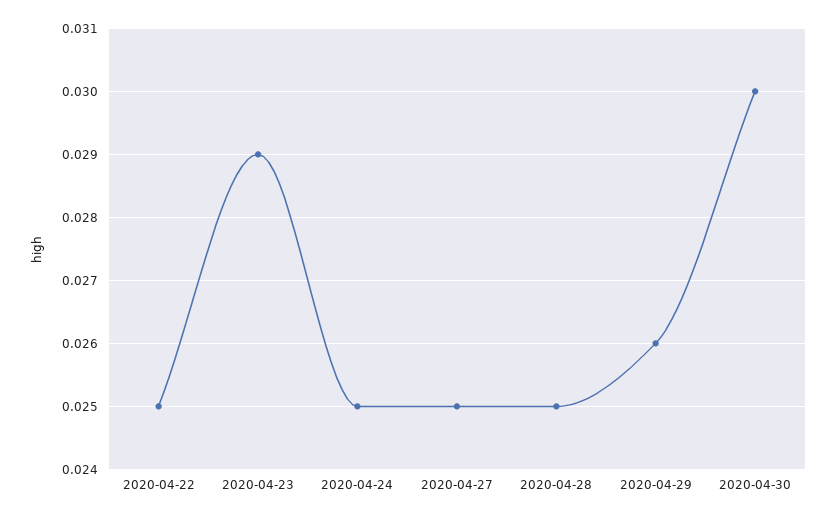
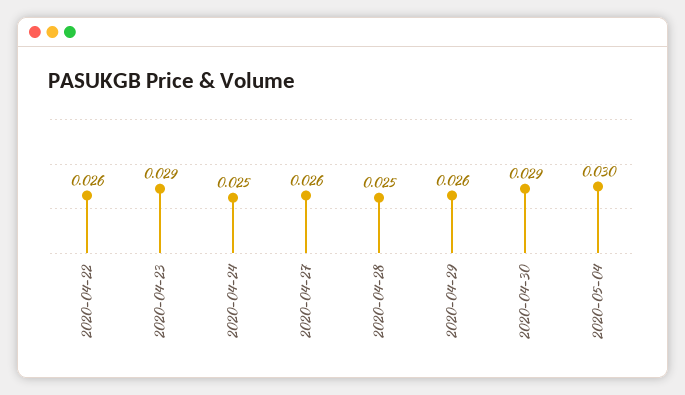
2020-04-22: 0.025 -> 0.026
2020-04-27: 0.025 -> 0.026
2020-04-30: 0.03 -> 0.029
2020-05-04: none -> 0.03

